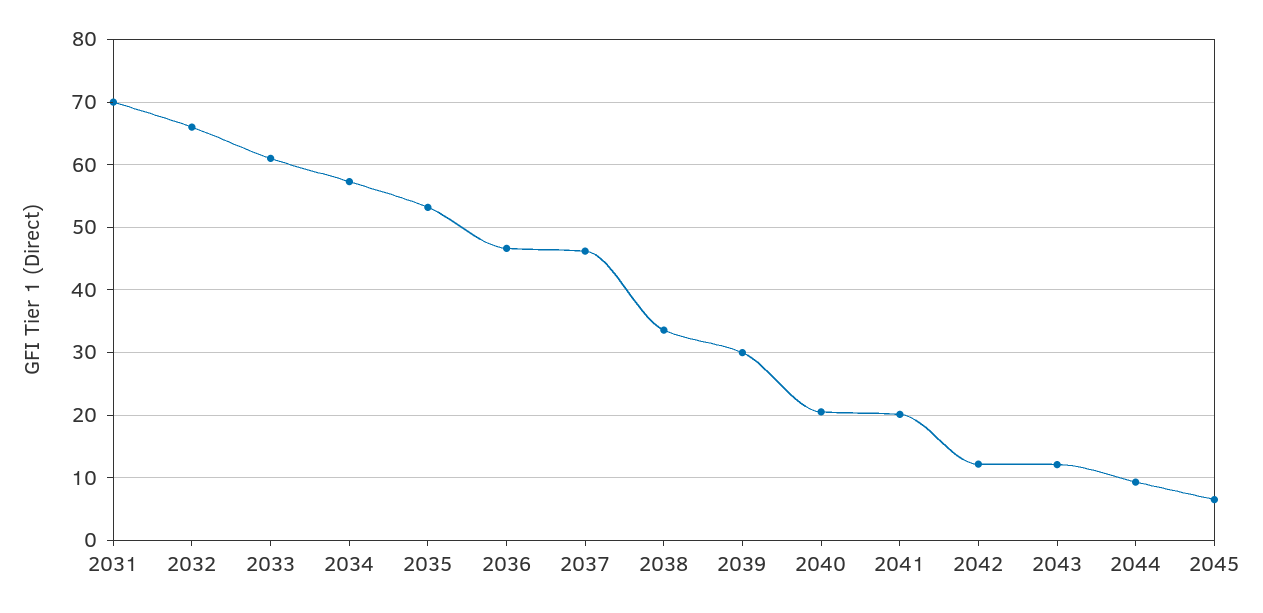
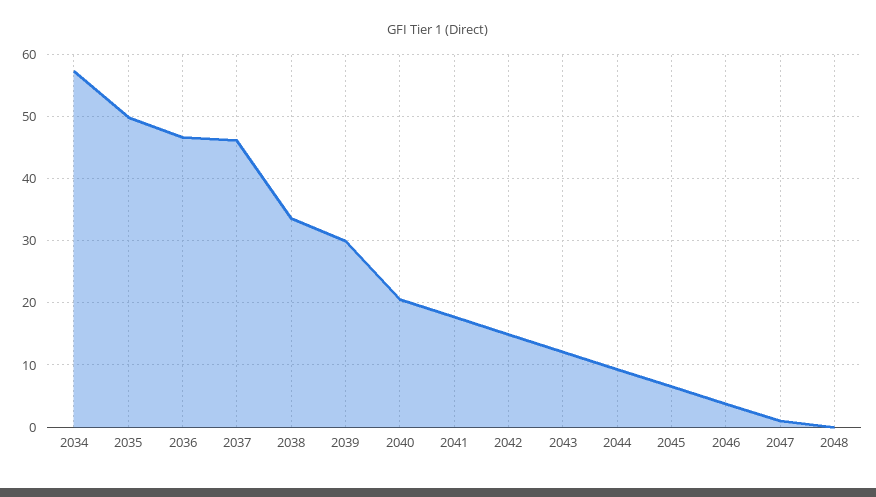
2031: 70 -> none
2032: 66 -> none
2033: 61 -> none
2035: 53 -> 50
2041: 20 -> 18
2042: 12 -> 15
2046: none -> 4
2047: none -> 1
2048: none -> 0

